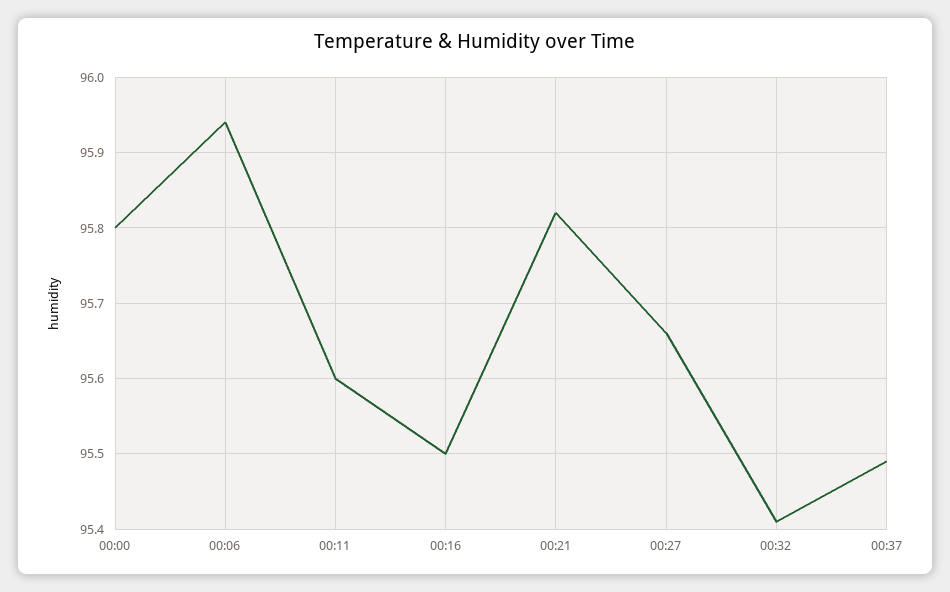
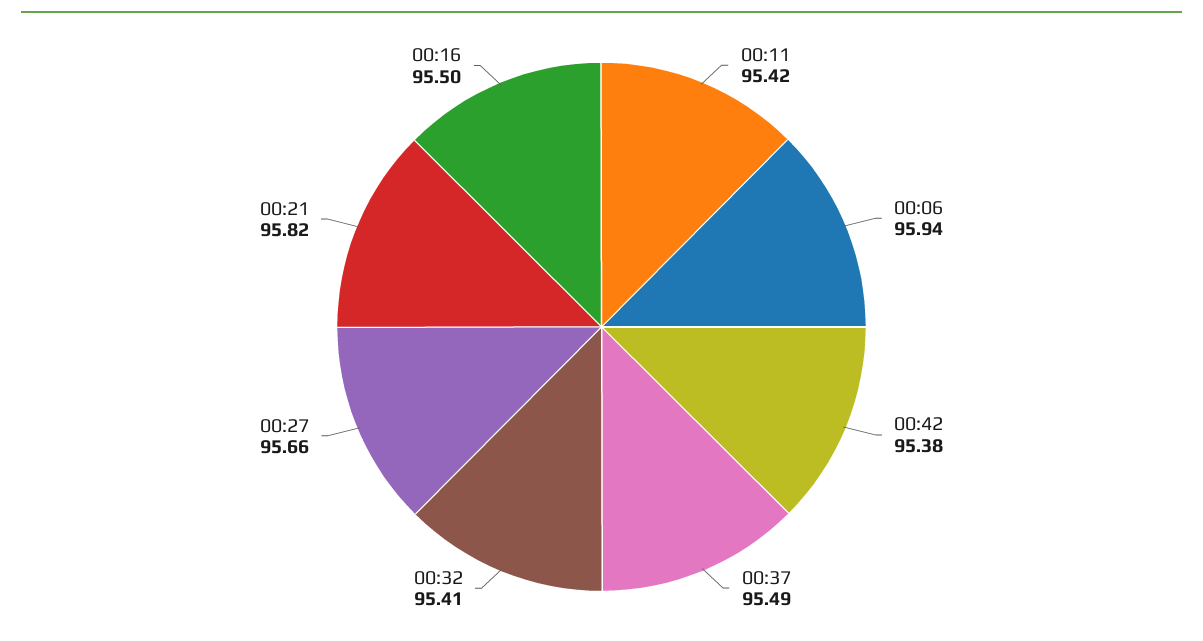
00:00: 95.8 -> none
00:11: 95.6 -> 95.42
00:42: none -> 95.38

